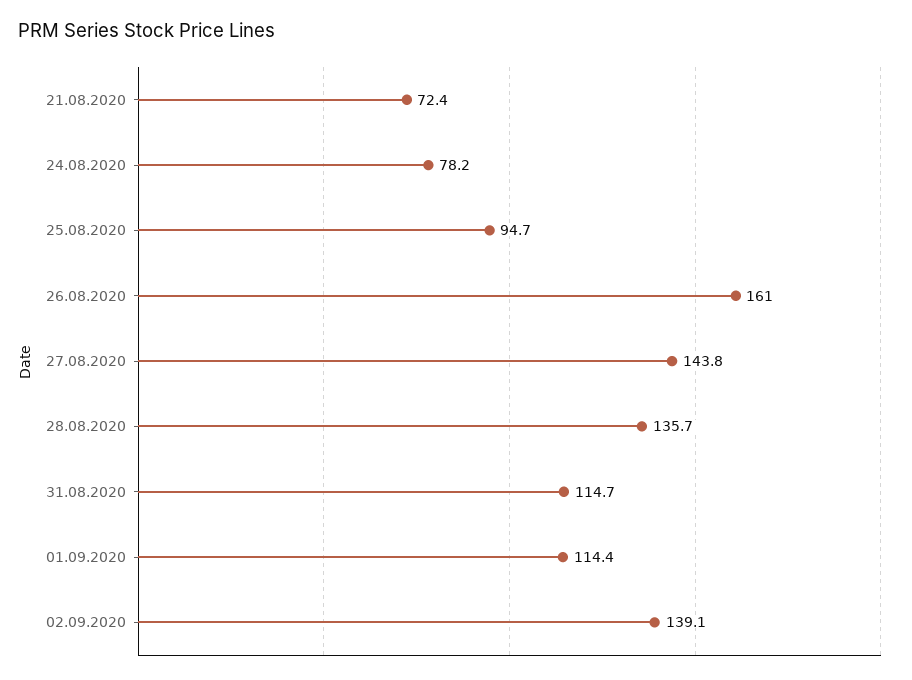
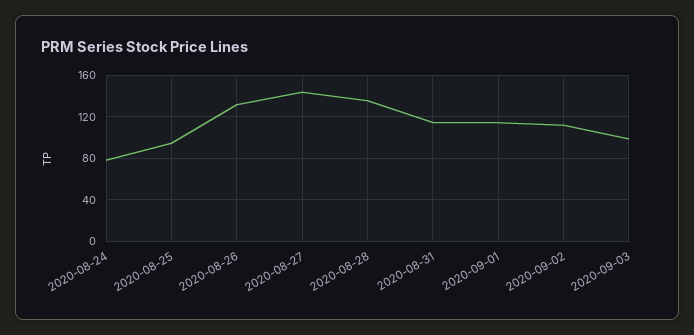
21.08.2020: 72.4 -> none
26.08.2020: 161 -> 130
02.09.2020: 139.1 -> 110
2020-09-03: none -> 100

